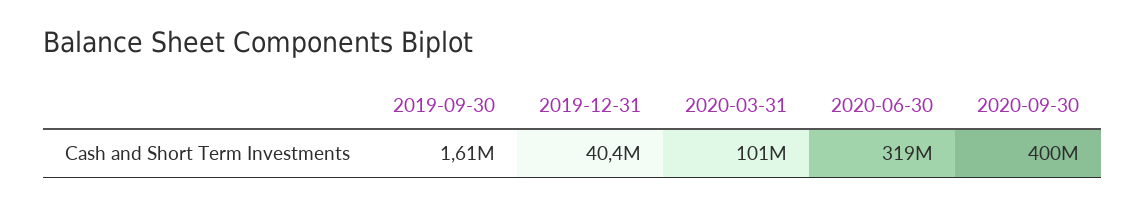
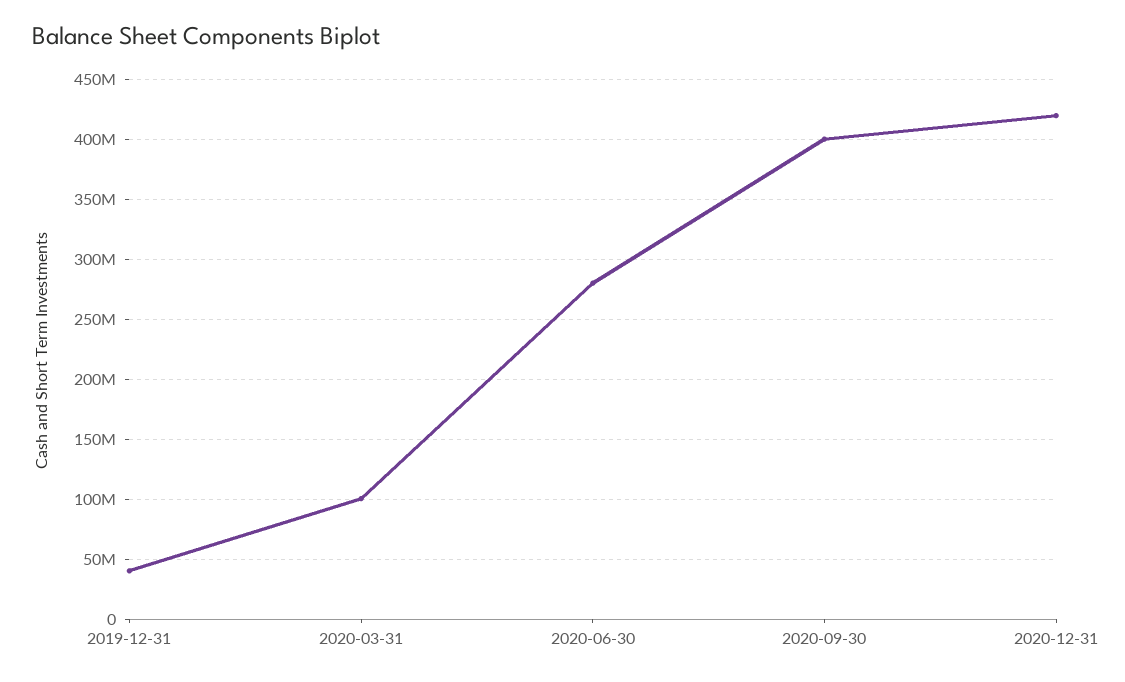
2019-09-30: 1610000 -> none
2020-06-30: 319000000 -> 280000000
2020-12-31: none -> 420000000

